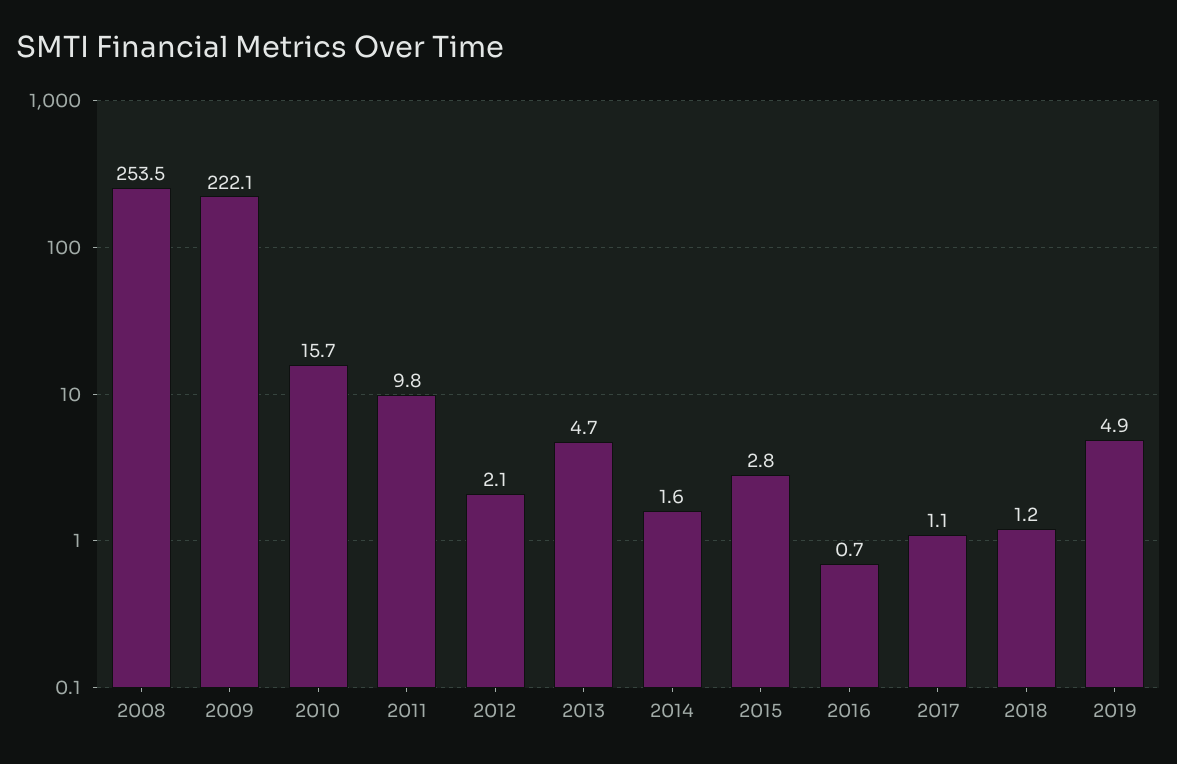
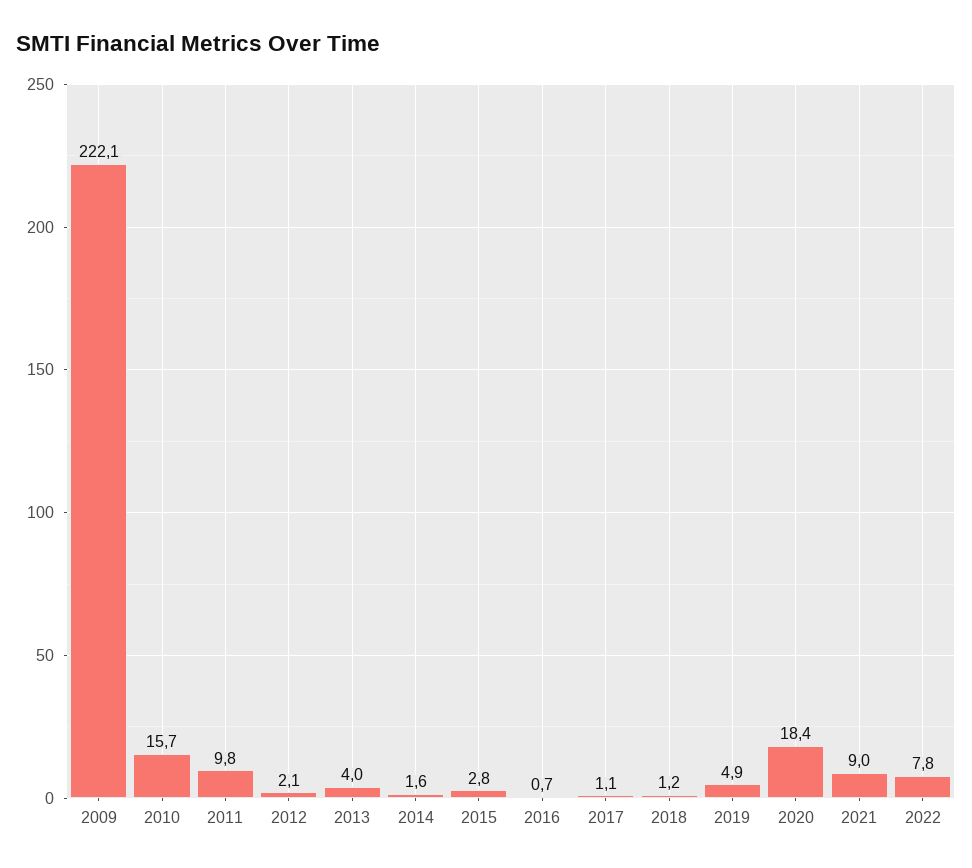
2008: 253.5 -> none
2013: 4.7 -> 4
2020: none -> 18.4
2021: none -> 9
2022: none -> 7.8

